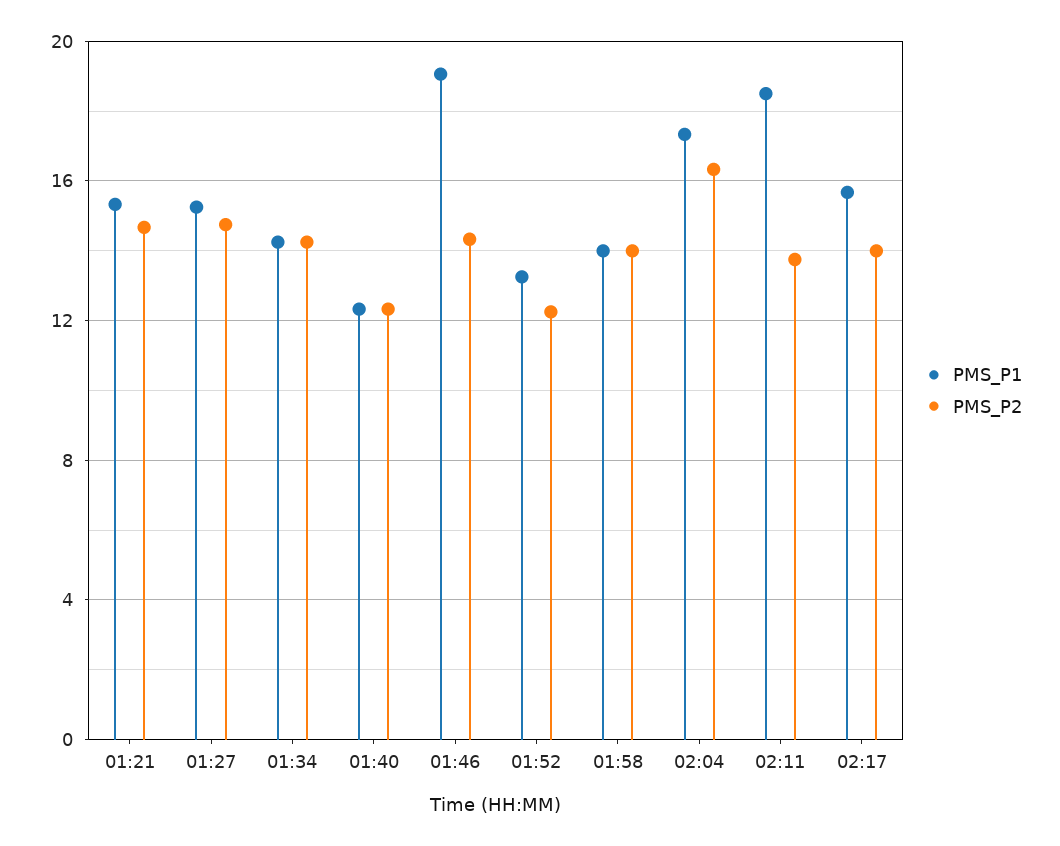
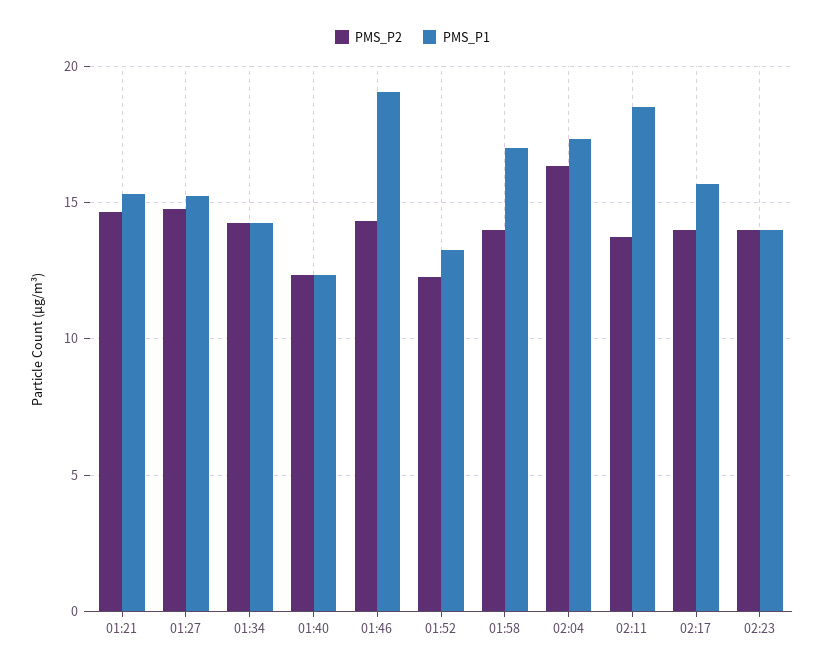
PMS_P1, 01:58: 14 -> 17
PMS_P2, 02:23: none -> 14
PMS_P1, 02:23: none -> 14

